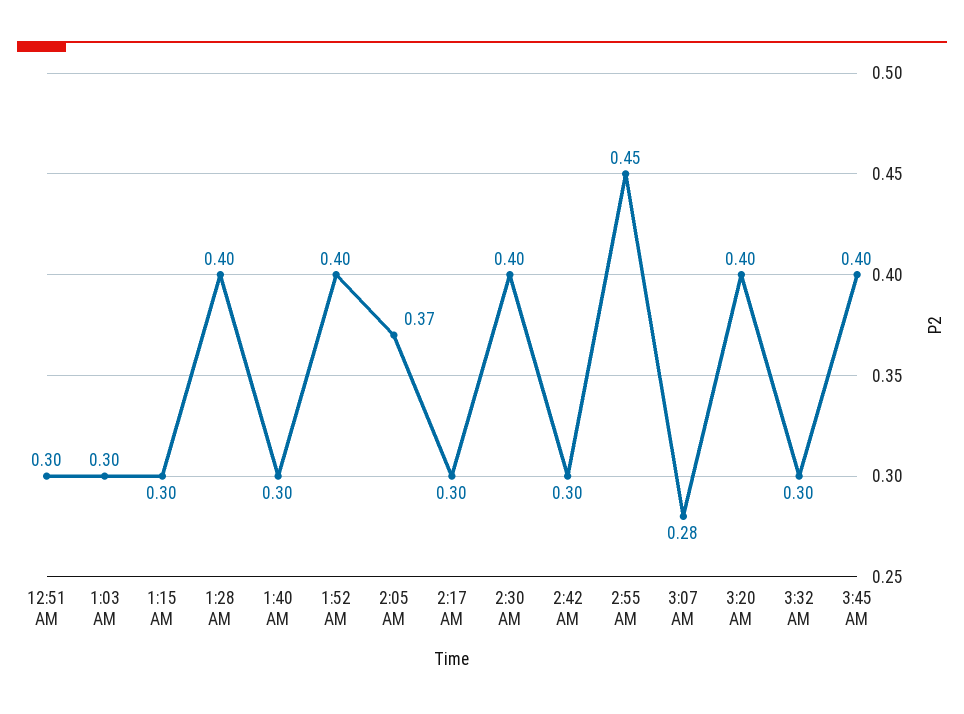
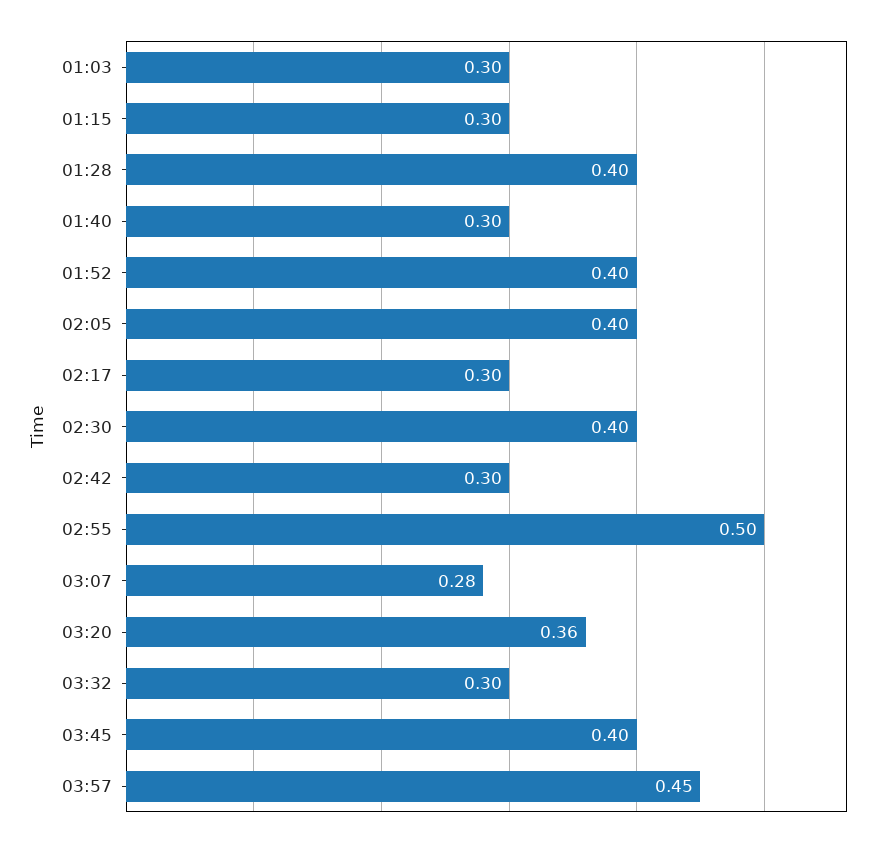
12:51 AM: 0.3 -> none
2:05 AM: 0.37 -> 0.4
2:55 AM: 0.45 -> 0.5
3:20 AM: 0.4 -> 0.36
03:57: none -> 0.45

